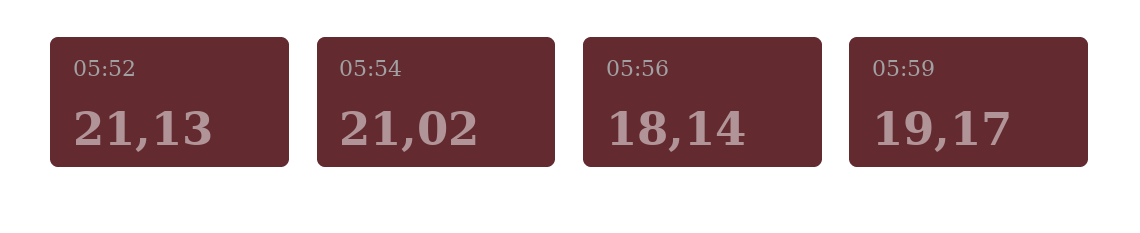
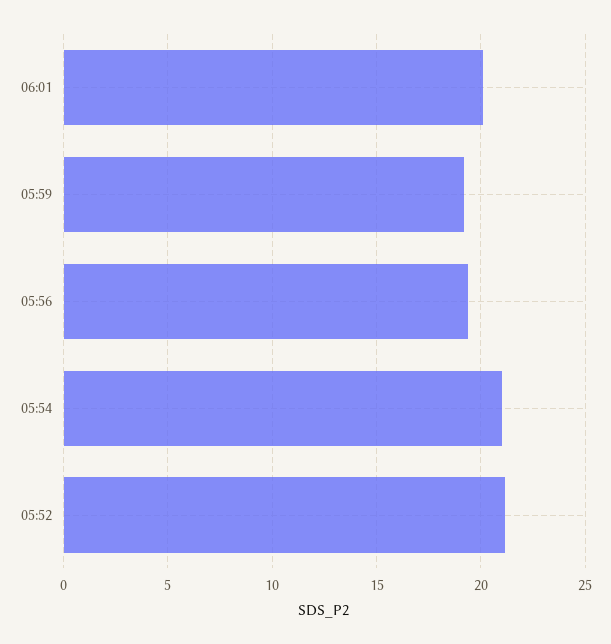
05:56: 18.14 -> 19.5
06:01: none -> 20

